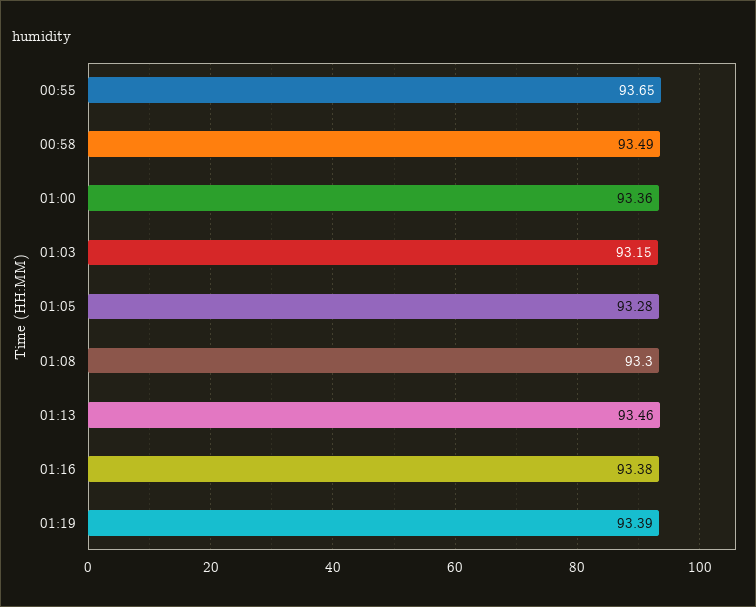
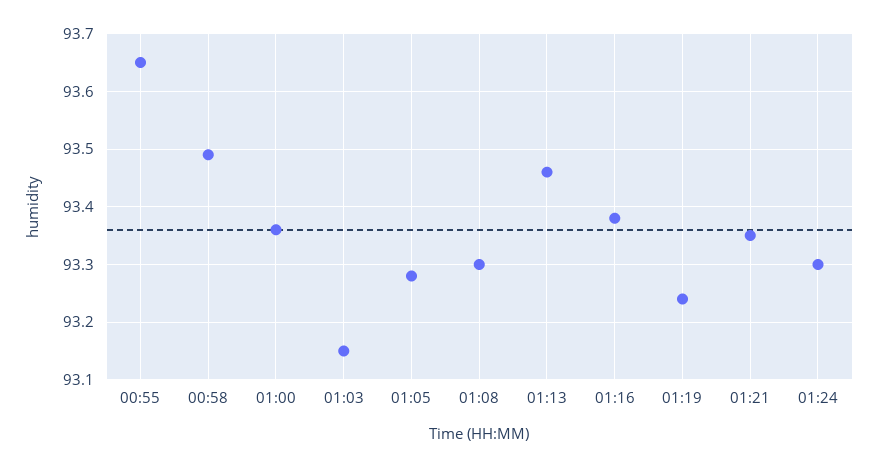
01:19: 93.39 -> 93.25
01:21: none -> 93.35
01:24: none -> 93.3

